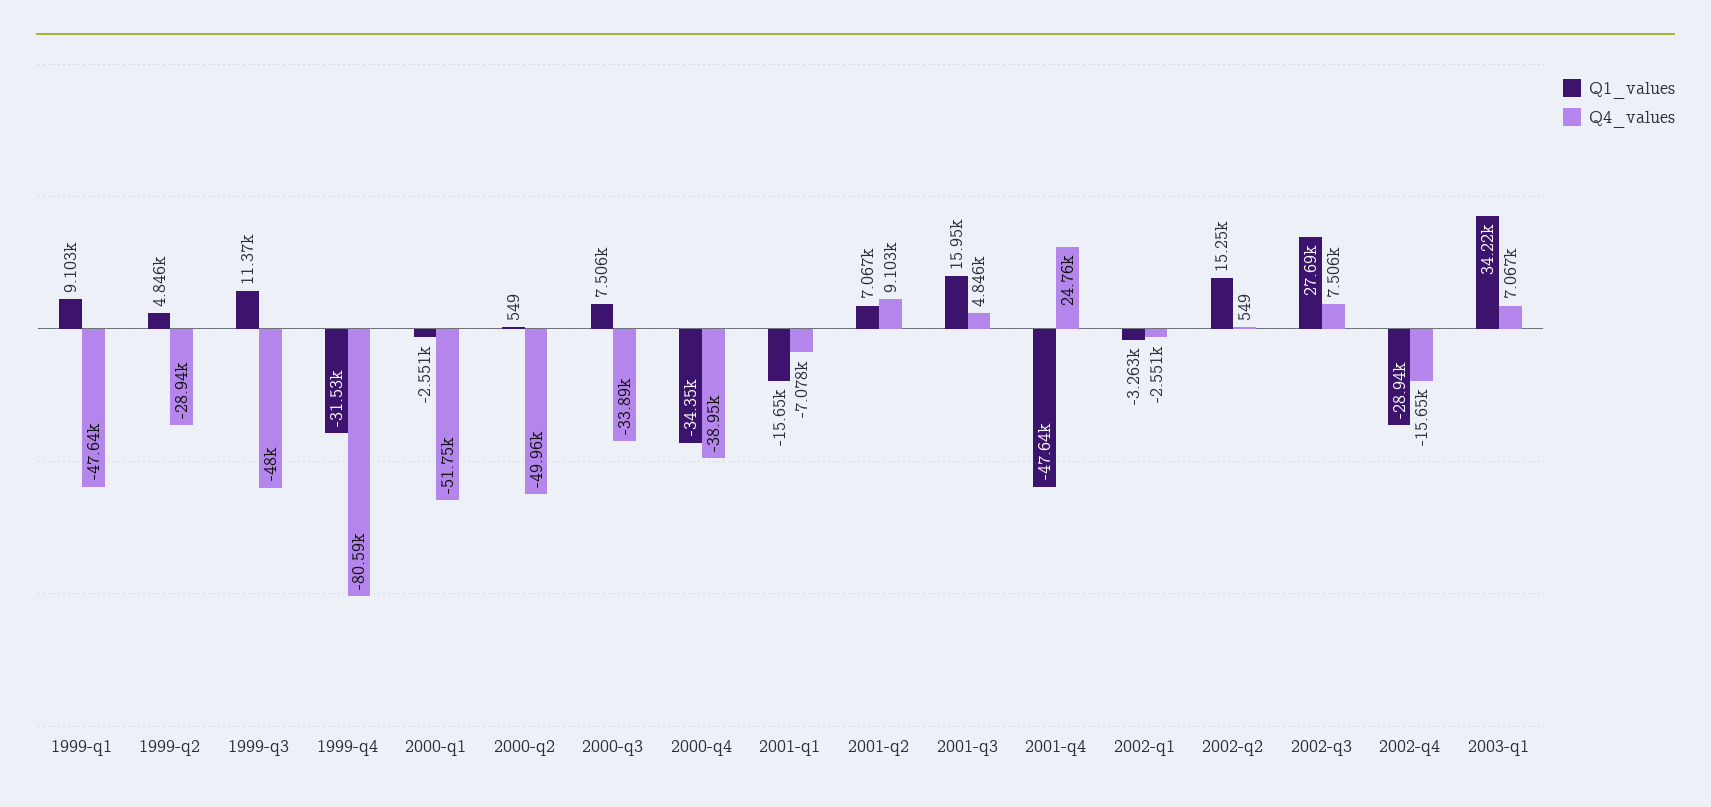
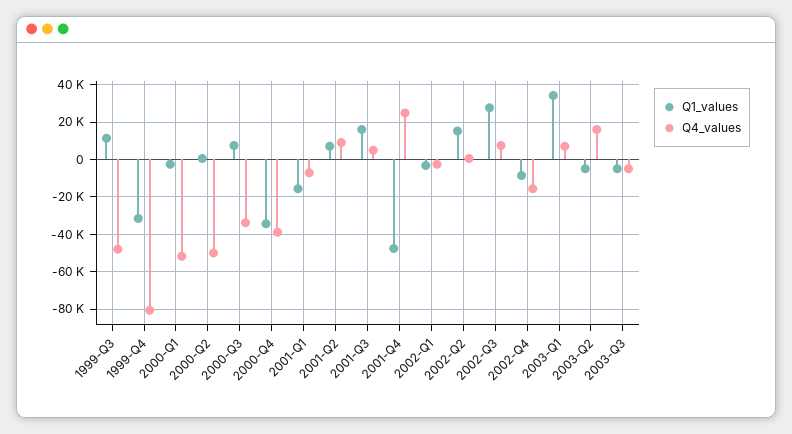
Q1_values, 1999-q1: 9103 -> none
Q4_values, 1999-q1: -47640 -> none
Q1_values, 1999-q2: 4846 -> none
Q4_values, 1999-q2: -28940 -> none
Q1_values, 2002-q4: -28940 -> -10000
Q1_values, 2003-Q2: none -> -5000
Q4_values, 2003-Q2: none -> 15000
Q1_values, 2003-Q3: none -> -5000
Q4_values, 2003-Q3: none -> -5000

